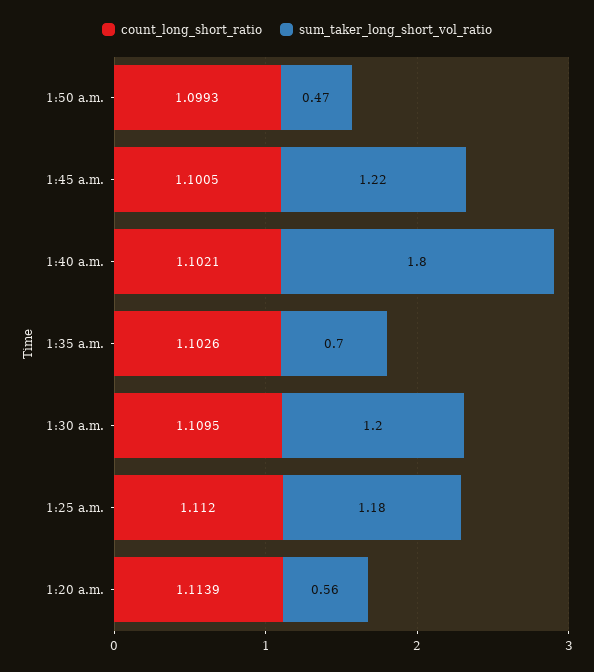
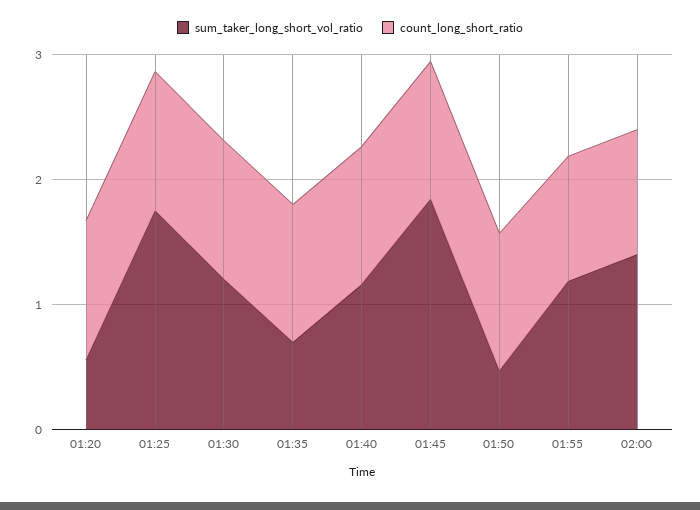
sum_taker_long_short_vol_ratio, 1:45 a.m.: 1.22 -> 1.8
sum_taker_long_short_vol_ratio, 1:40 a.m.: 1.8 -> 1.2
sum_taker_long_short_vol_ratio, 1:25 a.m.: 1.18 -> 1.8
sum_taker_long_short_vol_ratio, 01:55: none -> 1.2
count_long_short_ratio, 01:55: none -> 1
sum_taker_long_short_vol_ratio, 02:00: none -> 1.4
count_long_short_ratio, 02:00: none -> 1

